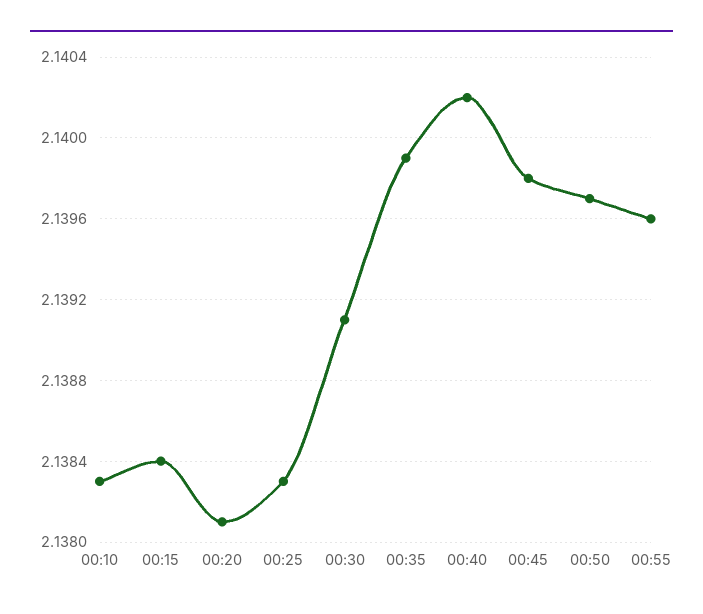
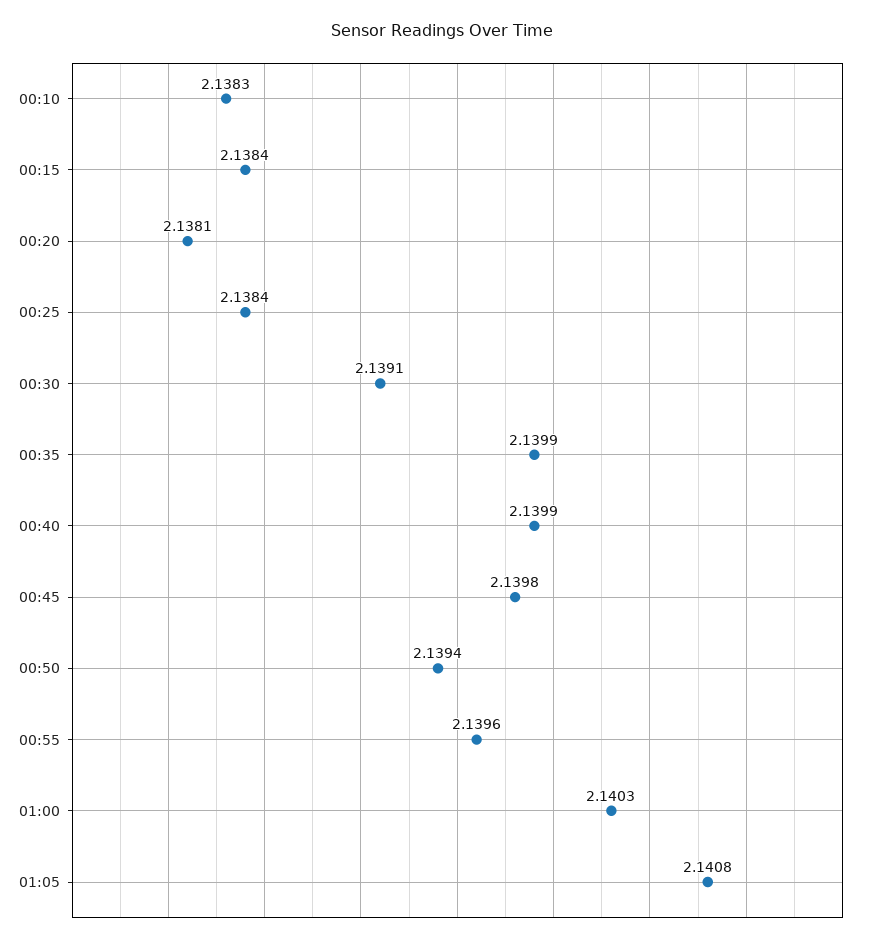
00:25: 2.1383 -> 2.1384
00:40: 2.1402 -> 2.1399
00:50: 2.1397 -> 2.1394
01:00: none -> 2.1403
01:05: none -> 2.1408

